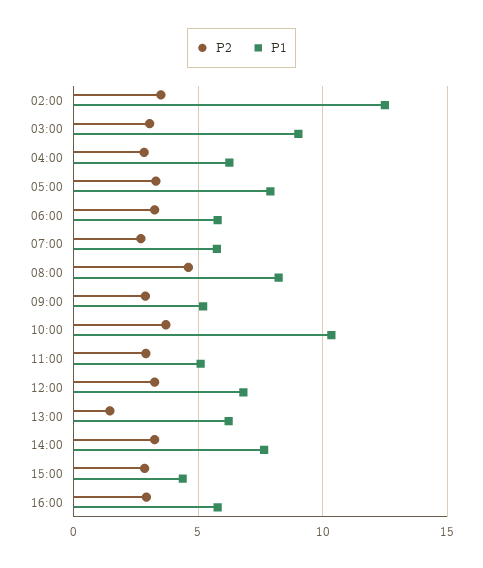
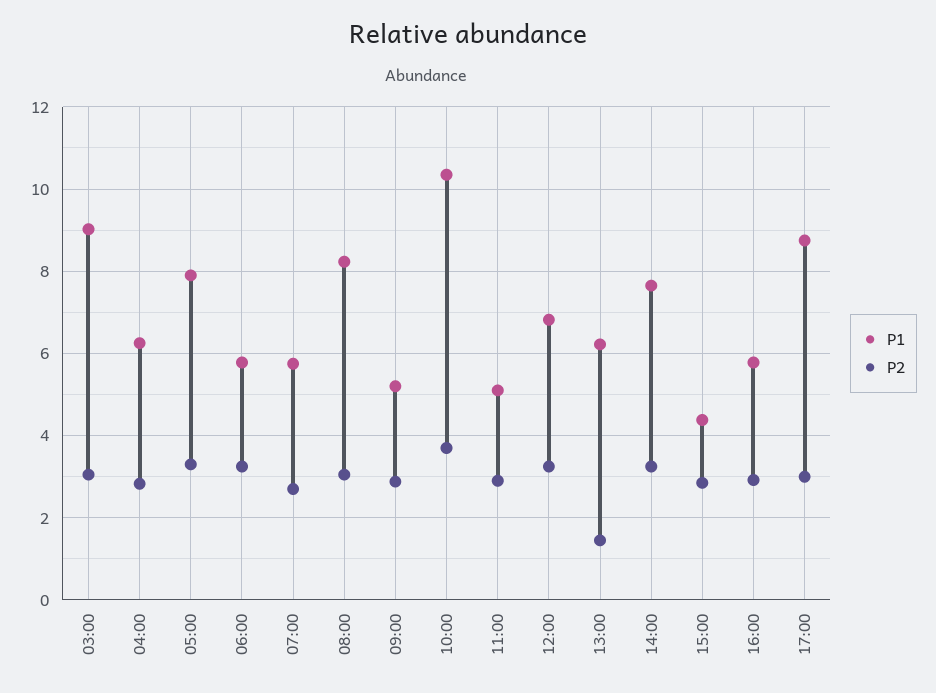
P2, 02:00: 3.5 -> none
P1, 02:00: 12.5 -> none
P2, 08:00: 4.5 -> 3
P1, 17:00: none -> 8.8
P2, 17:00: none -> 3

